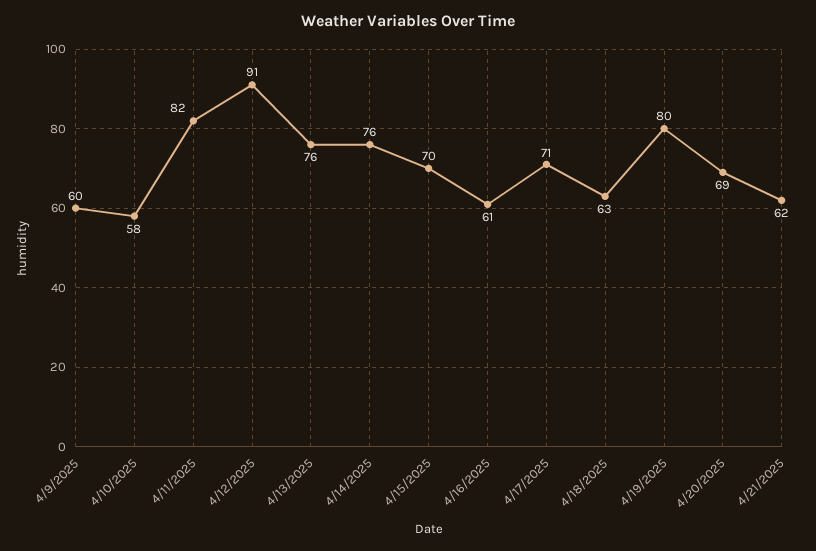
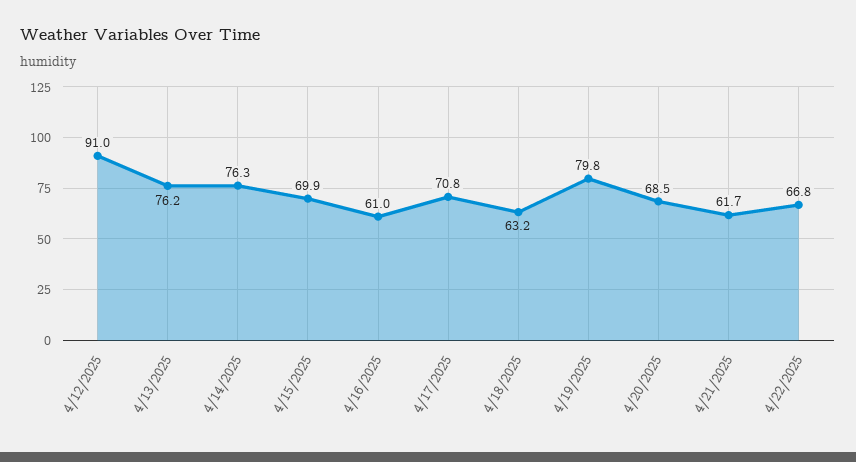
4/9/2025: 60 -> none
4/10/2025: 58 -> none
4/11/2025: 82 -> none
4/22/2025: none -> 66.8

